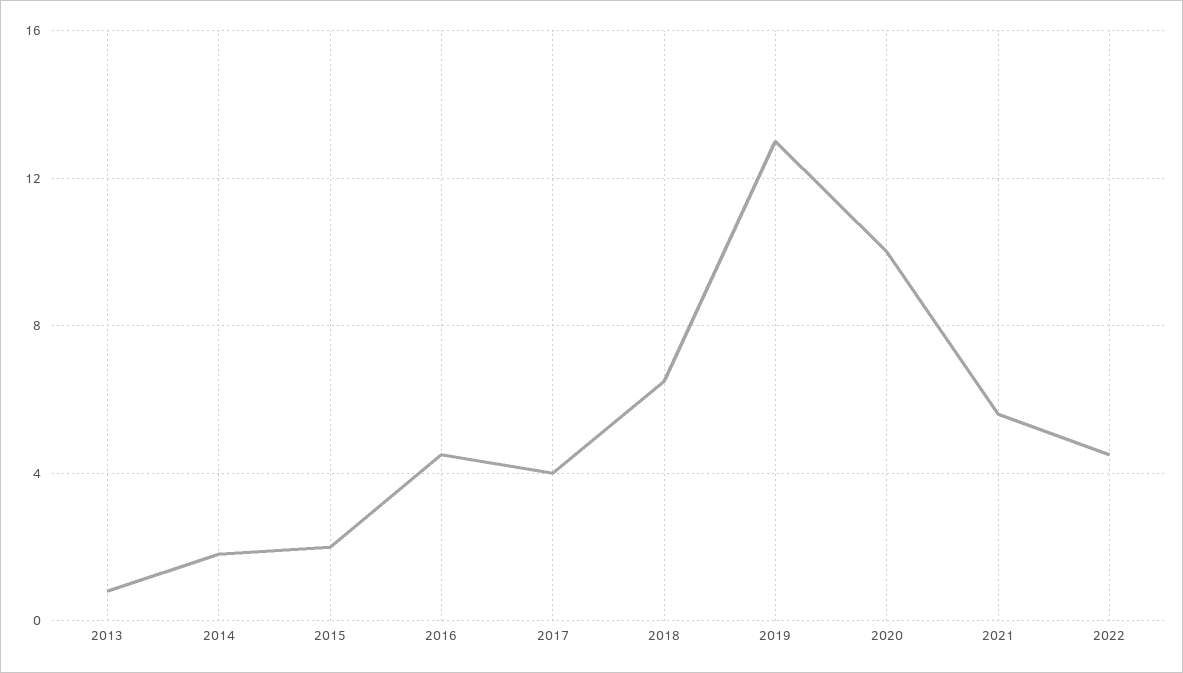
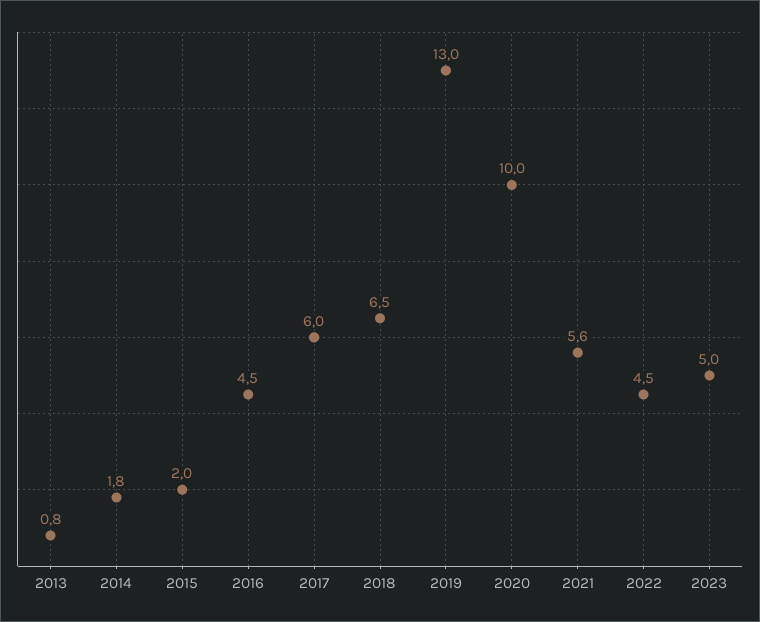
2017: 4 -> 6
2023: none -> 5

